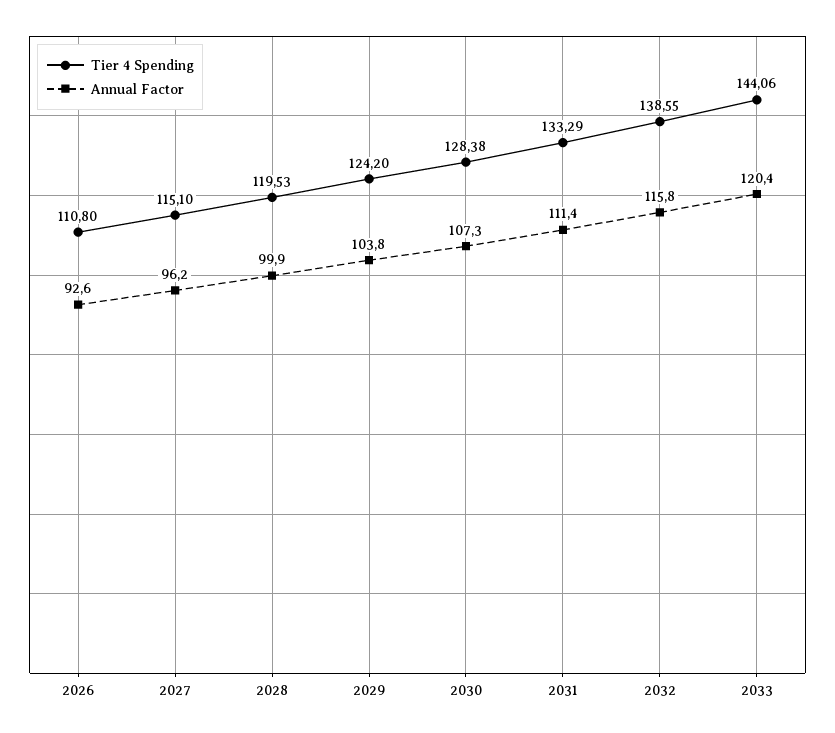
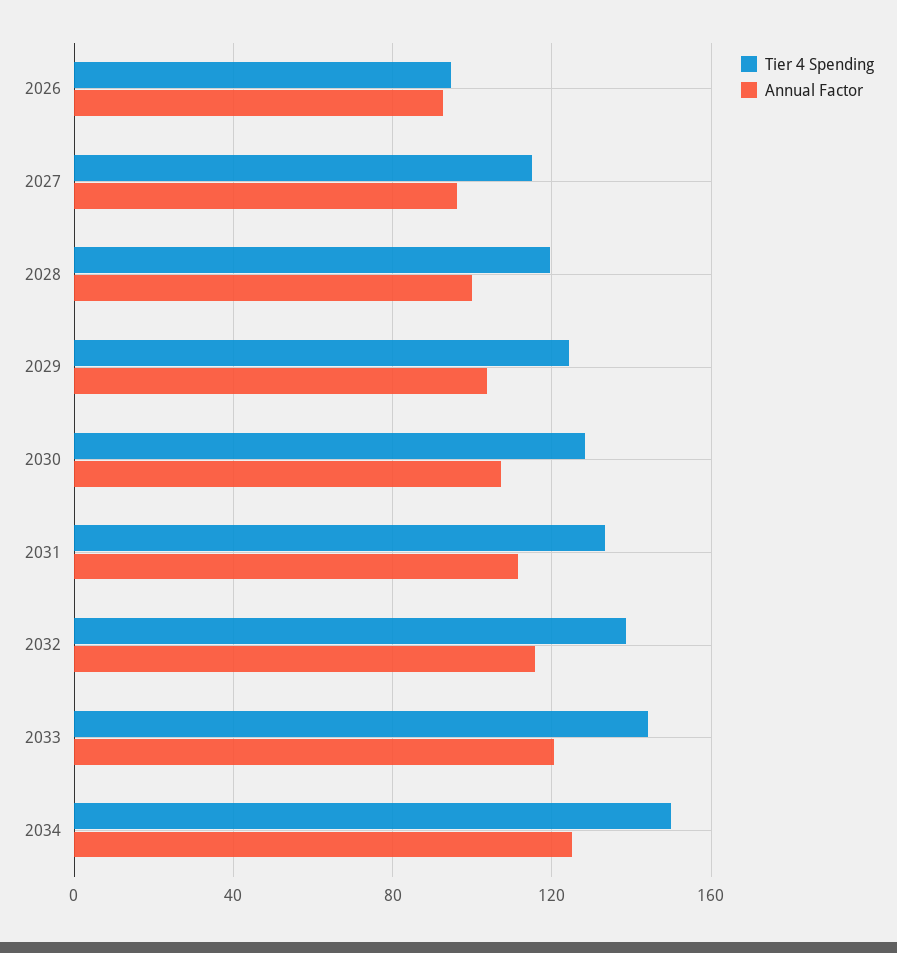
Tier 4 Spending, 2026: 110.8 -> 95
Tier 4 Spending, 2034: none -> 150
Annual Factor, 2034: none -> 125

